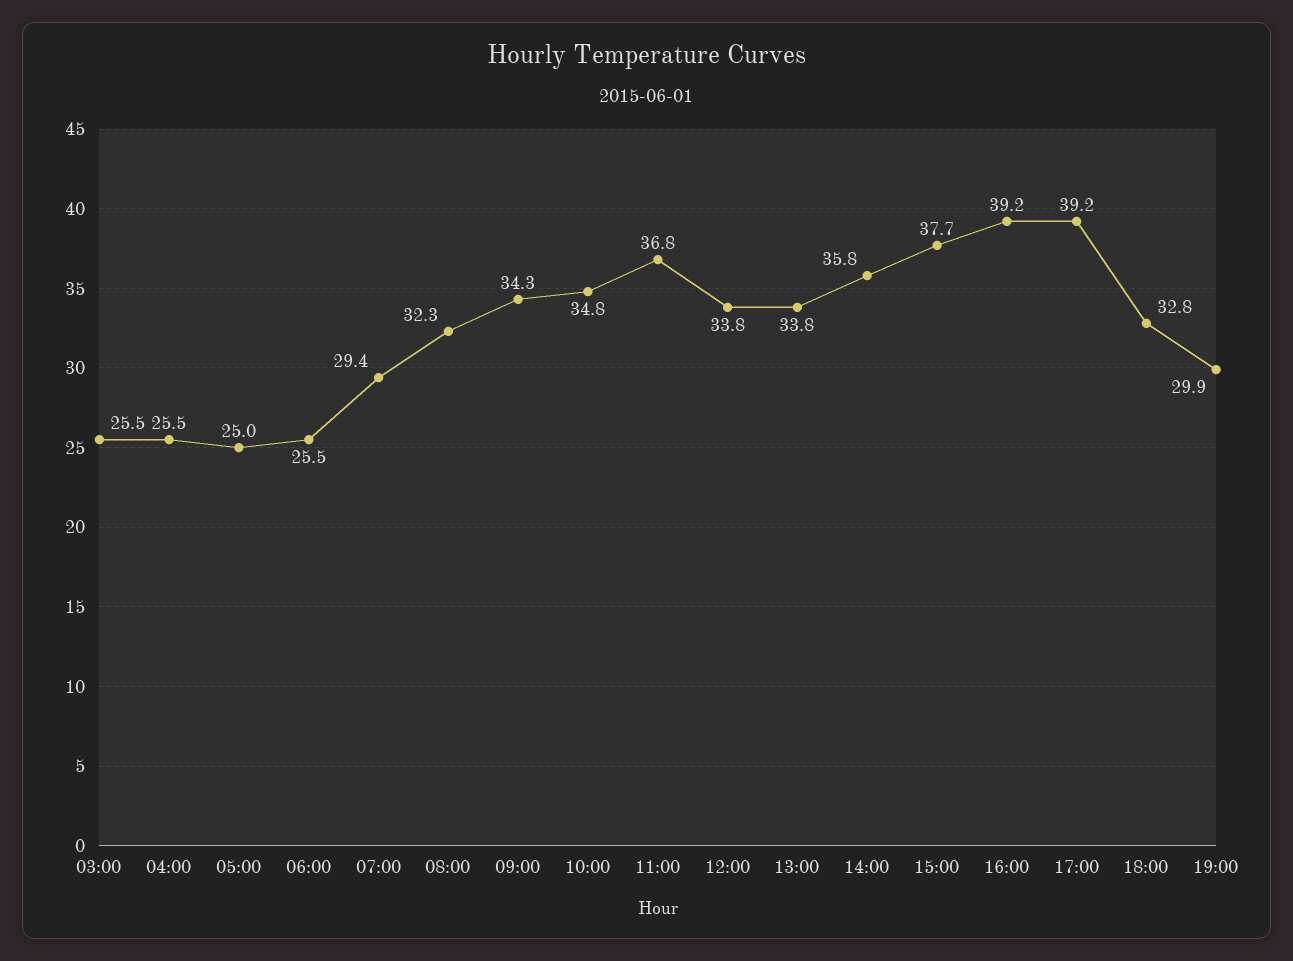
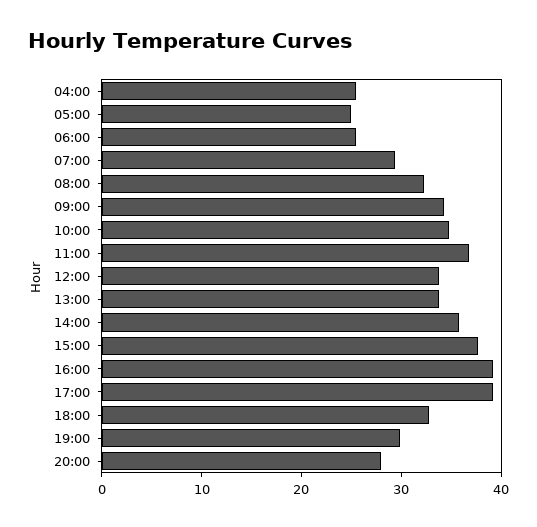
03:00: 25.5 -> none
20:00: none -> 28

